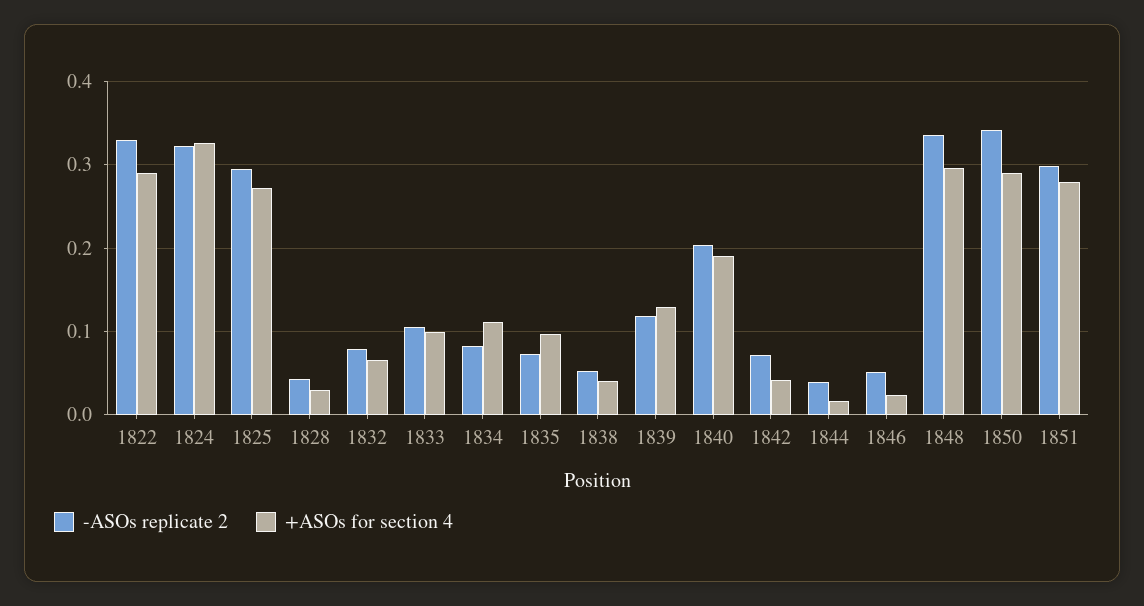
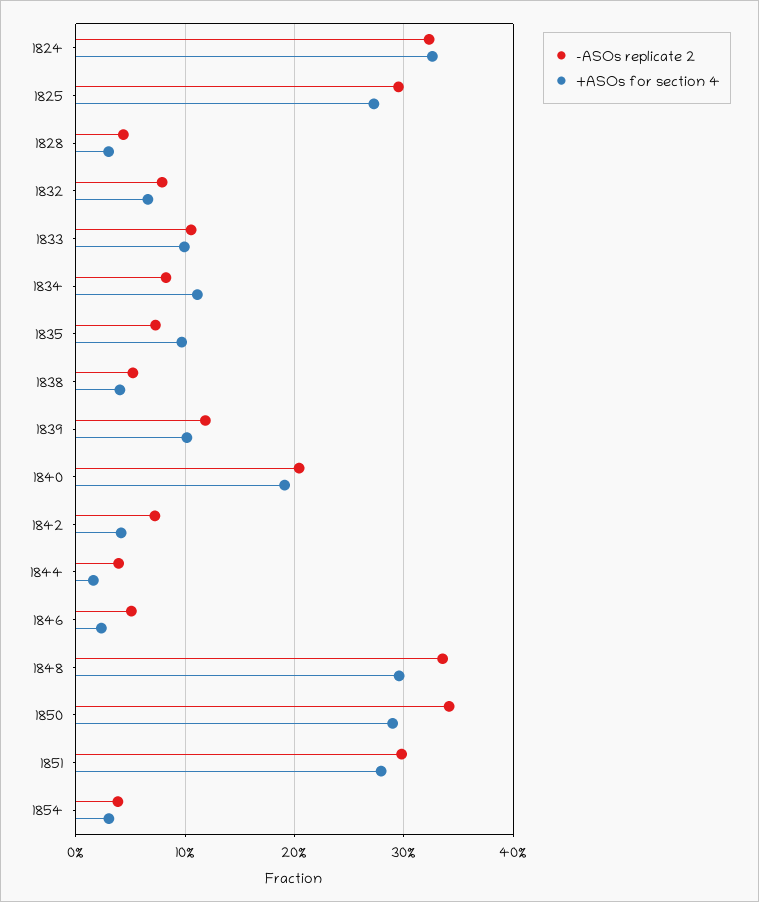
-ASOs replicate 2, 1822: 0.33 -> none
+ASOs for section 4, 1822: 0.29 -> none
+ASOs for section 4, 1839: 0.13 -> 0.1
-ASOs replicate 2, 1854: none -> 0.04
+ASOs for section 4, 1854: none -> 0.03

